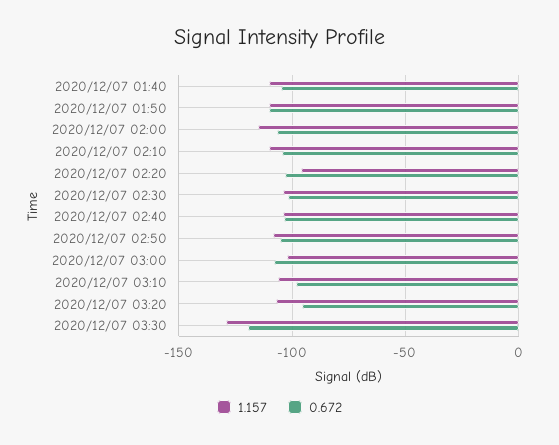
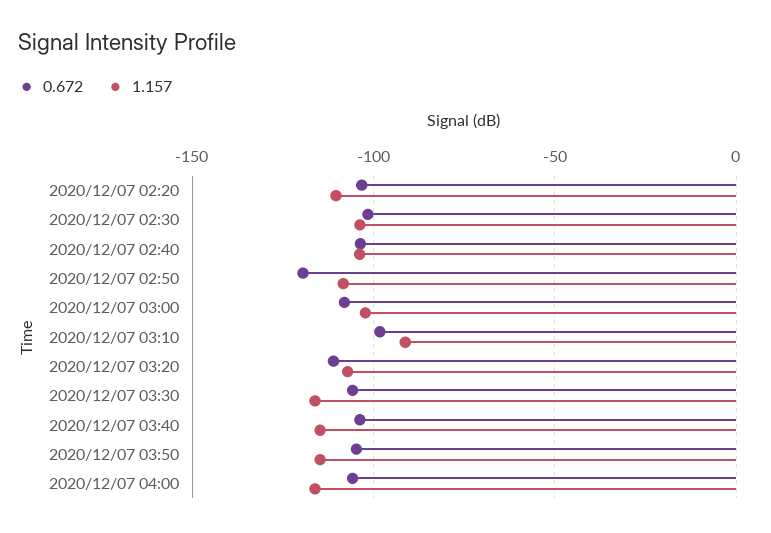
1.157, 2020/12/07 01:40: -110 -> none
0.672, 2020/12/07 01:40: -105 -> none
1.157, 2020/12/07 01:50: -110 -> none
0.672, 2020/12/07 01:50: -110 -> none
1.157, 2020/12/07 02:00: -115 -> none
0.672, 2020/12/07 02:00: -105 -> none
1.157, 2020/12/07 02:10: -110 -> none
0.672, 2020/12/07 02:10: -105 -> none
1.157, 2020/12/07 02:20: -95 -> -110
0.672, 2020/12/07 02:50: -105 -> -120
1.157, 2020/12/07 03:10: -105 -> -90
0.672, 2020/12/07 03:20: -95 -> -110
1.157, 2020/12/07 03:30: -130 -> -115
0.672, 2020/12/07 03:30: -120 -> -105
0.672, 2020/12/07 03:40: none -> -105
1.157, 2020/12/07 03:40: none -> -115
0.672, 2020/12/07 03:50: none -> -105
1.157, 2020/12/07 03:50: none -> -115
0.672, 2020/12/07 04:00: none -> -105
1.157, 2020/12/07 04:00: none -> -115

